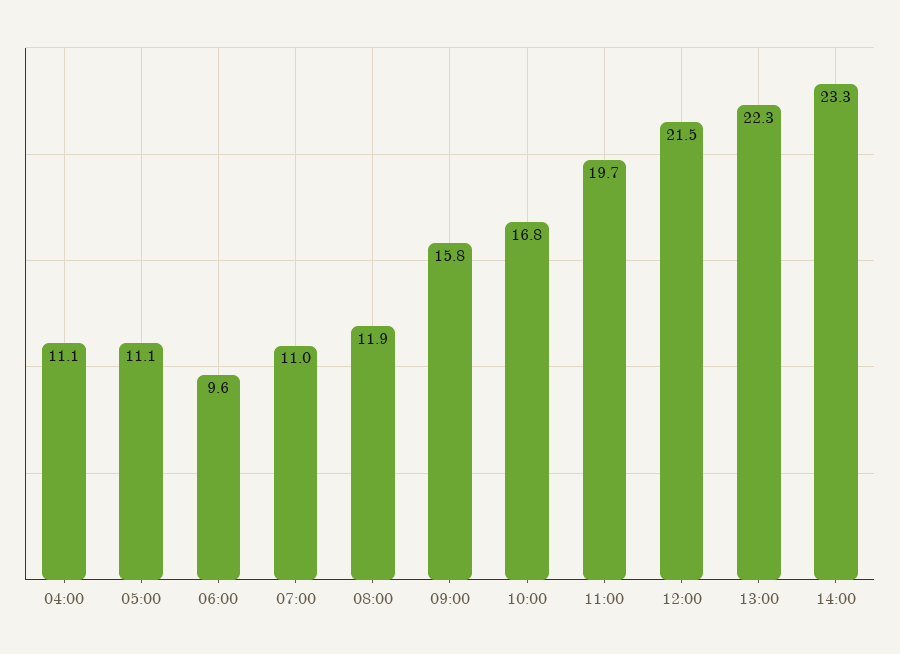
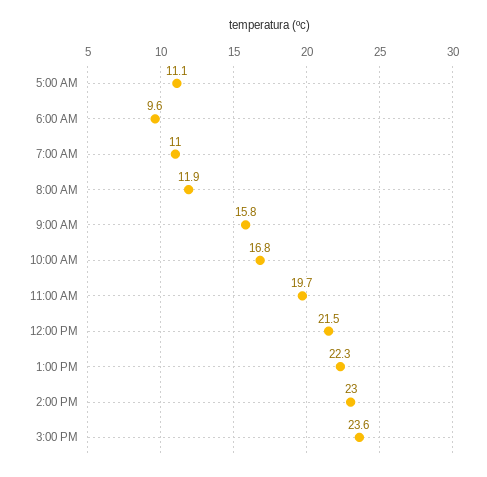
04:00: 11.1 -> none
14:00: 23.3 -> 23
3:00 PM: none -> 23.6

